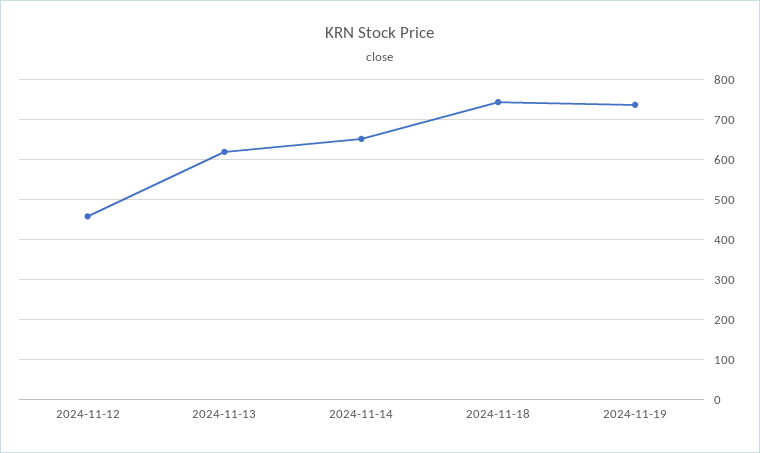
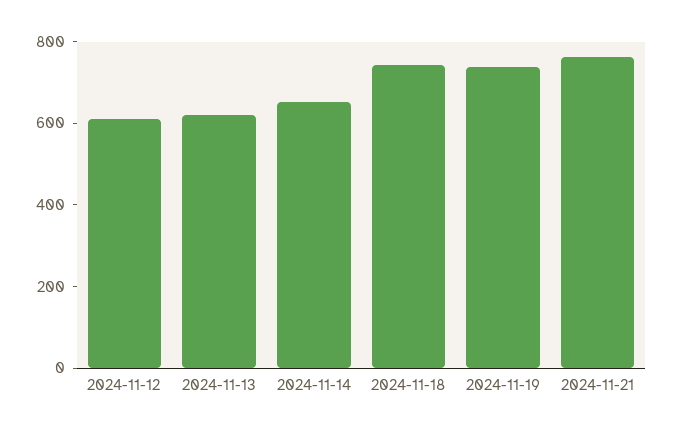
2024-11-12: 460 -> 600
2024-11-21: none -> 750

